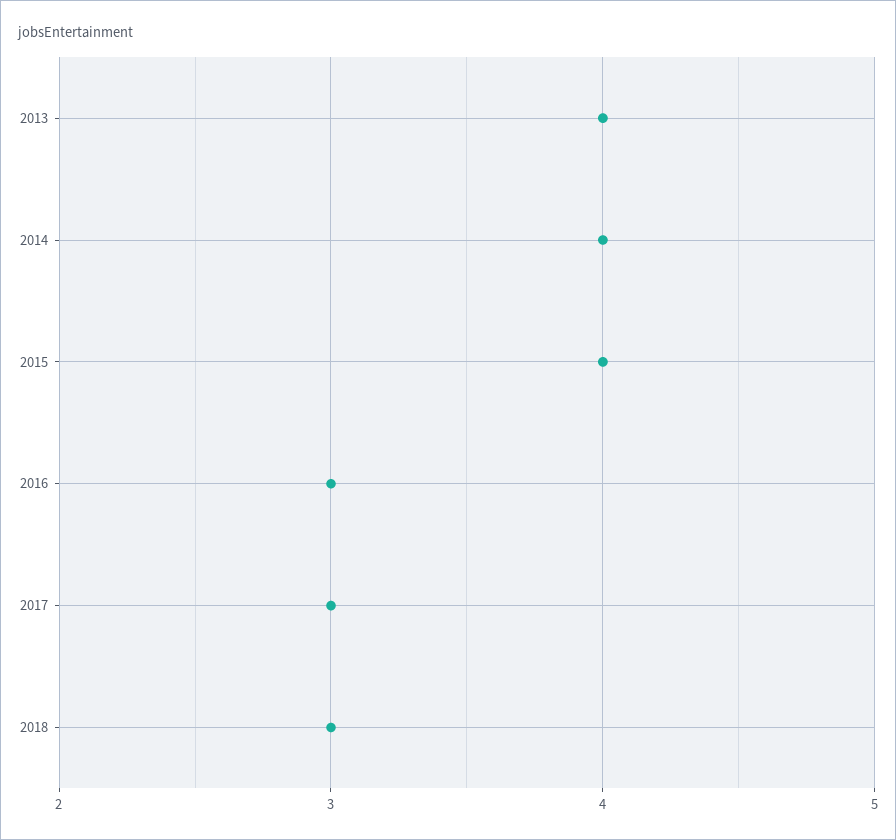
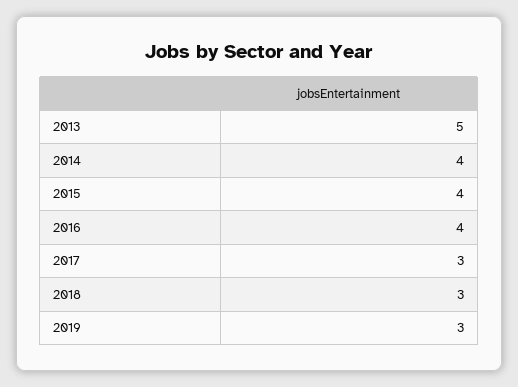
2013: 4 -> 5
2016: 3 -> 4
2019: none -> 3

